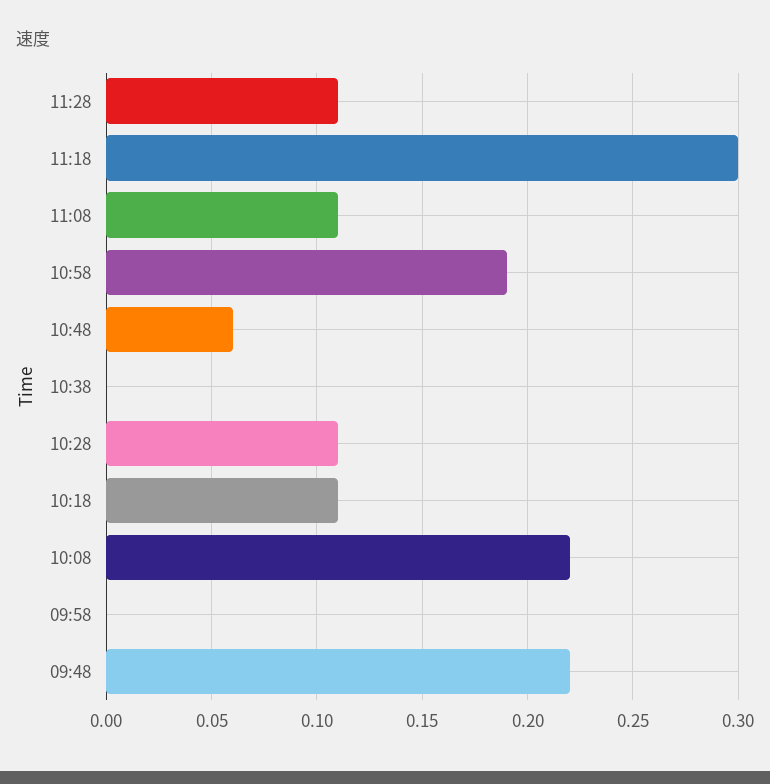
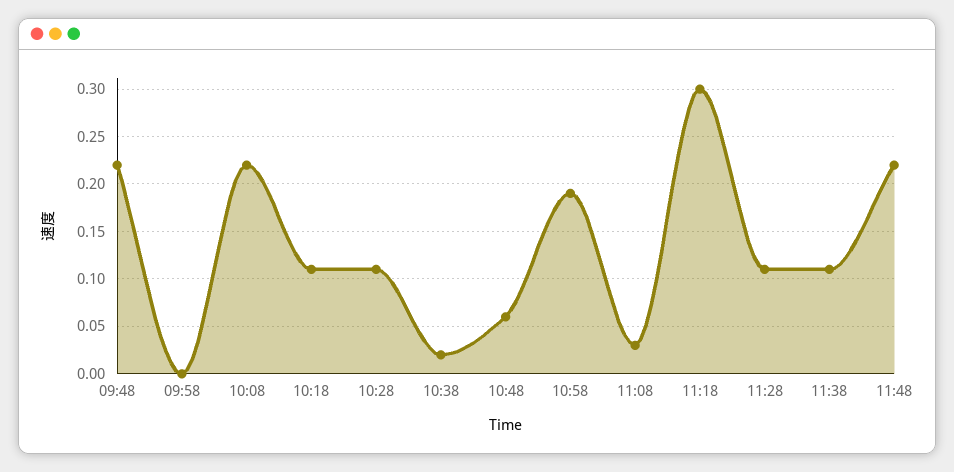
11:08: 0.11 -> 0.03
10:38: 0 -> 0.02
11:38: none -> 0.11
11:48: none -> 0.22

